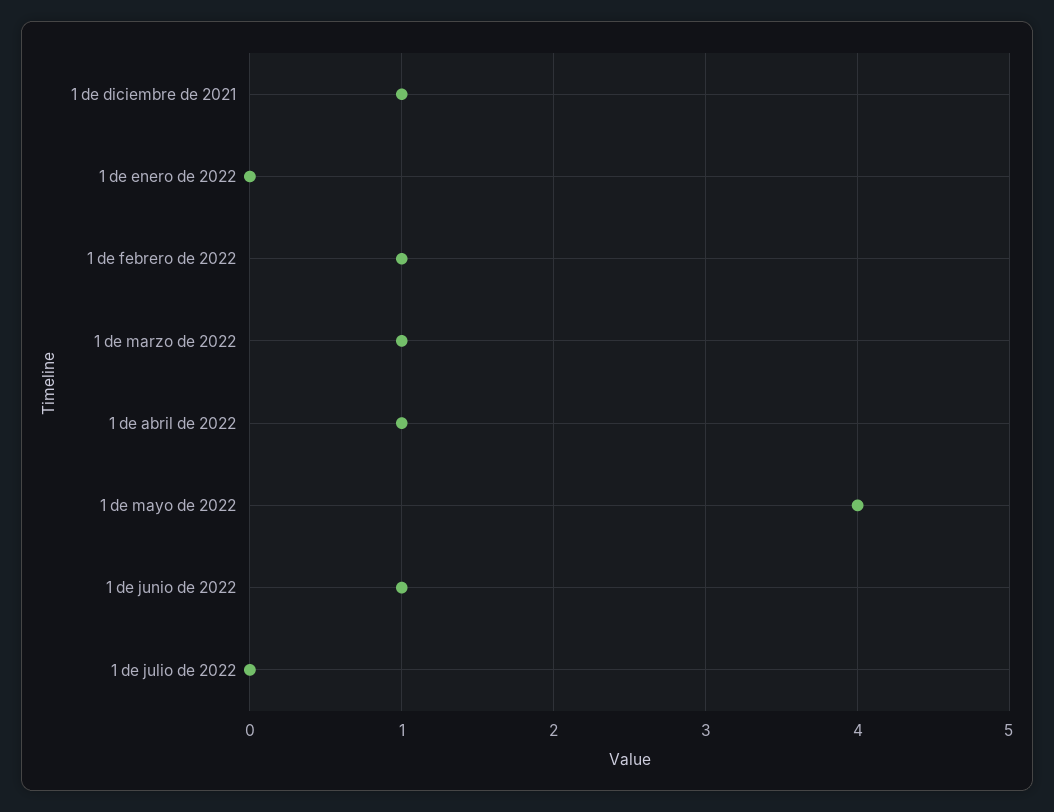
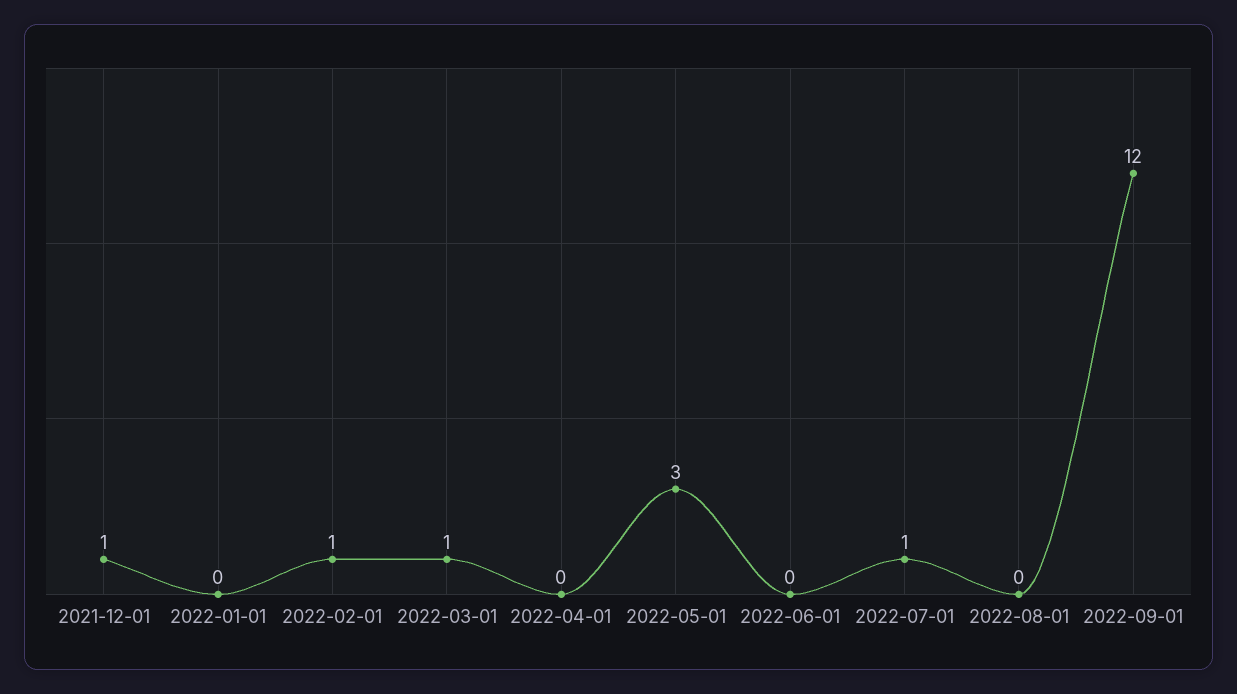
1 de abril de 2022: 1 -> 0
1 de mayo de 2022: 4 -> 3
1 de junio de 2022: 1 -> 0
1 de julio de 2022: 0 -> 1
2022-08-01: none -> 0
2022-09-01: none -> 12

